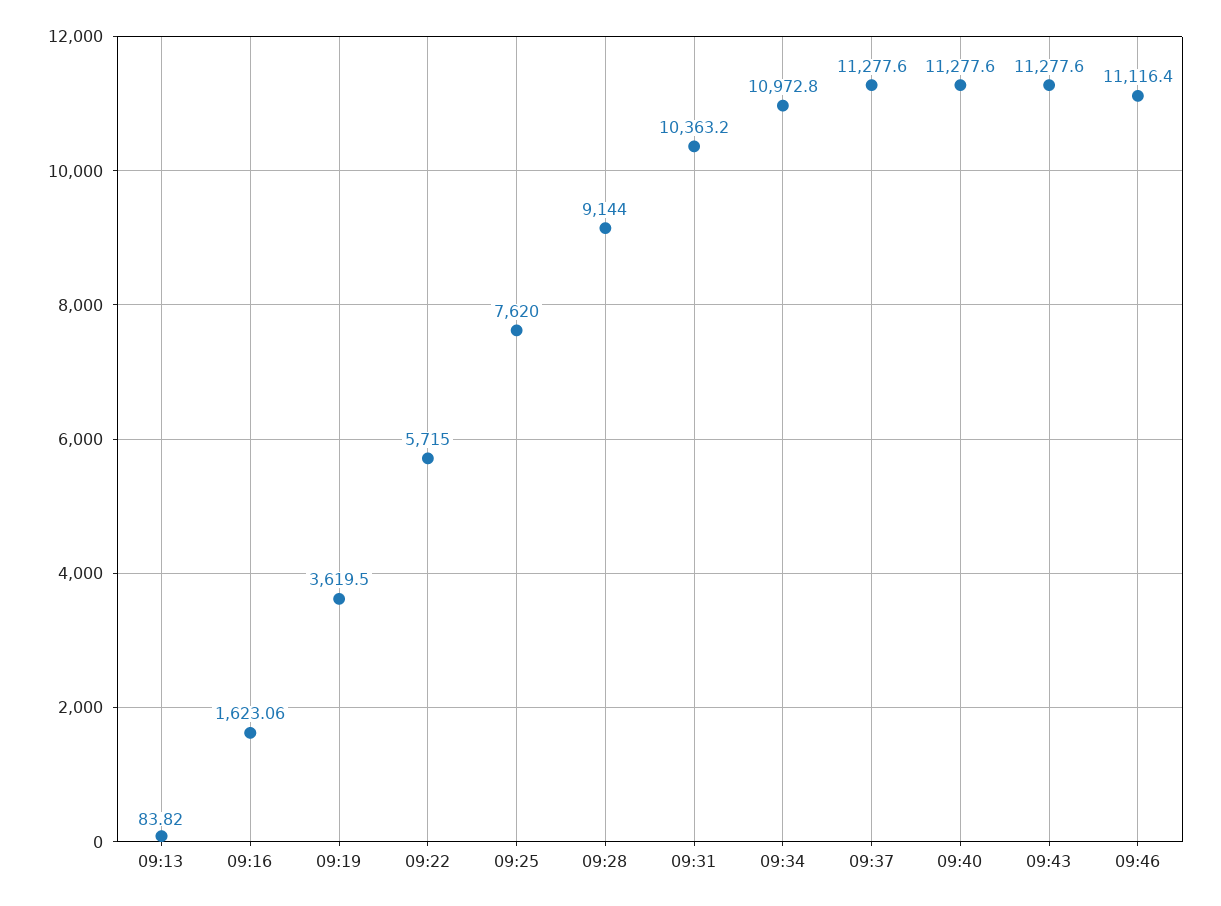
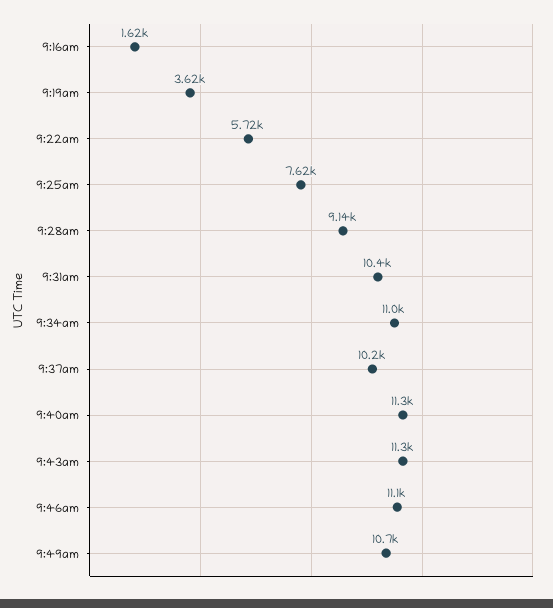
09:13: 83.82 -> none
09:37: 11277.6 -> 10200
9:49am: none -> 10700

